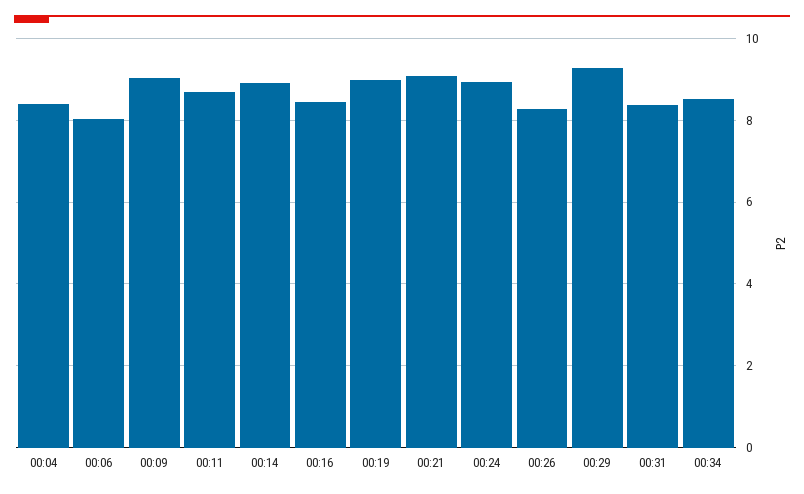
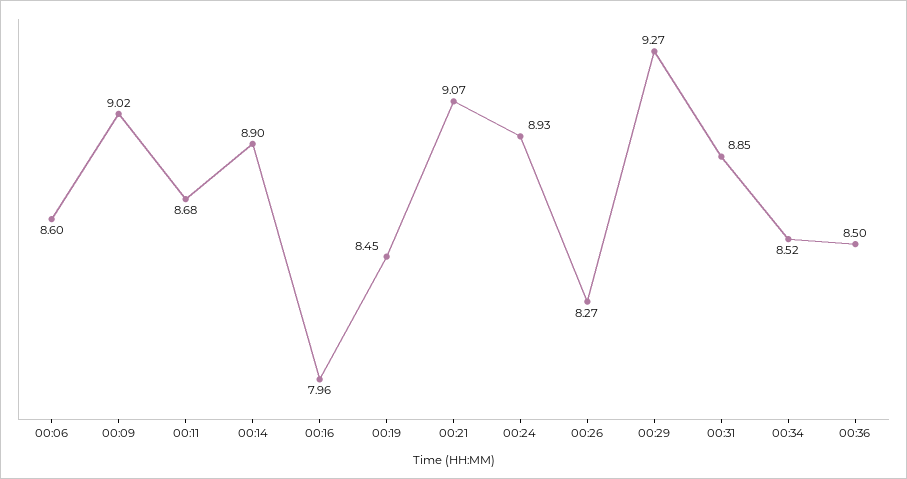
00:04: 8.4 -> none
00:06: 8 -> 8.6
00:16: 8.4 -> 7.96
00:19: 9 -> 8.45
00:31: 8.4 -> 8.85
00:36: none -> 8.5

